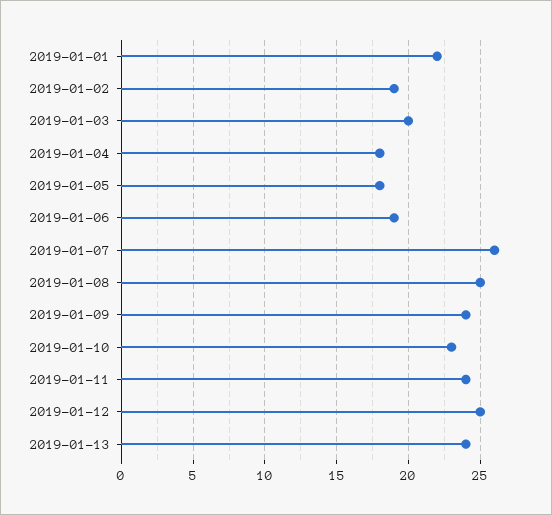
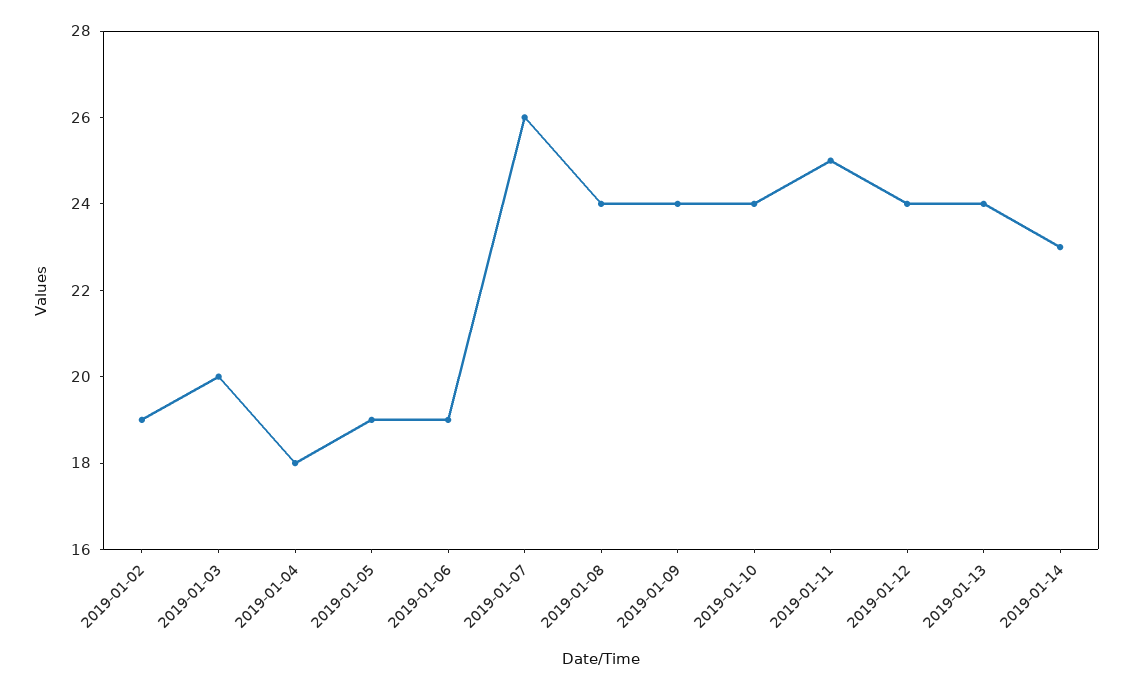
2019-01-01: 22 -> none
2019-01-05: 18 -> 19
2019-01-08: 25 -> 24
2019-01-10: 23 -> 24
2019-01-11: 24 -> 25
2019-01-12: 25 -> 24
2019-01-14: none -> 23

